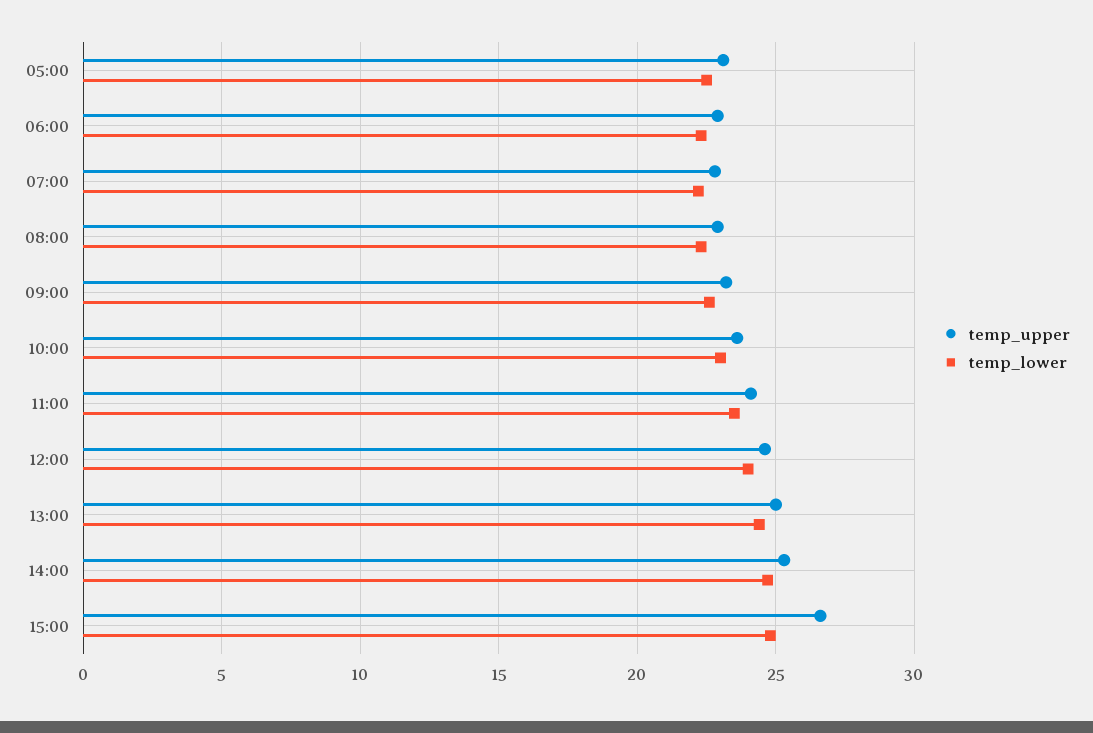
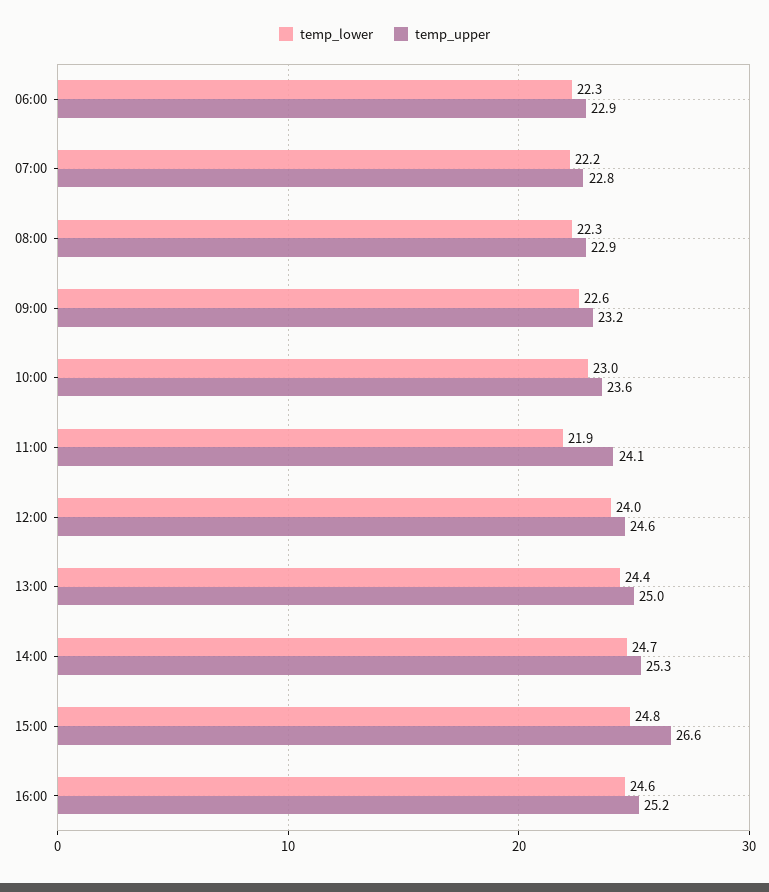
temp_upper, 05:00: 23 -> none
temp_lower, 05:00: 22.5 -> none
temp_lower, 11:00: 23.5 -> 21.9
temp_lower, 16:00: none -> 24.6
temp_upper, 16:00: none -> 25.2

